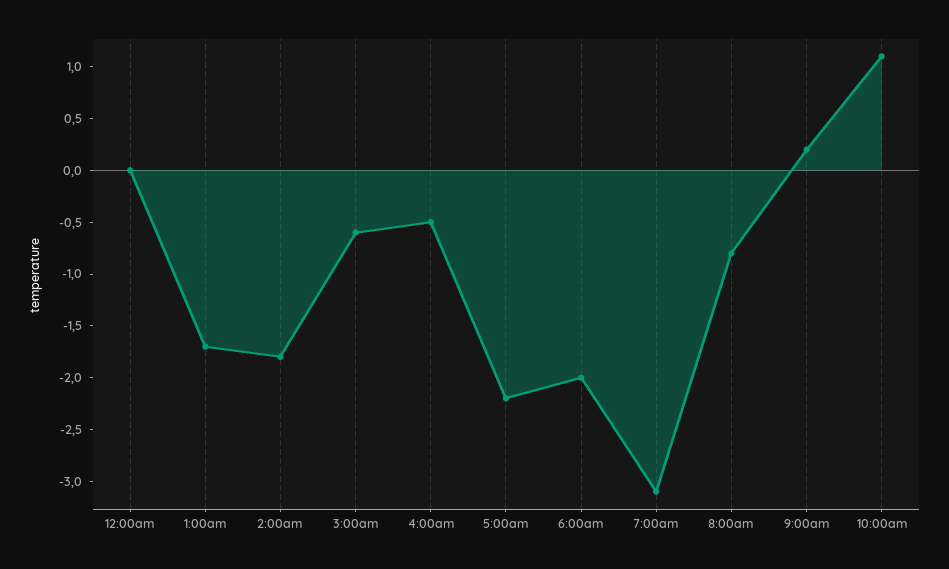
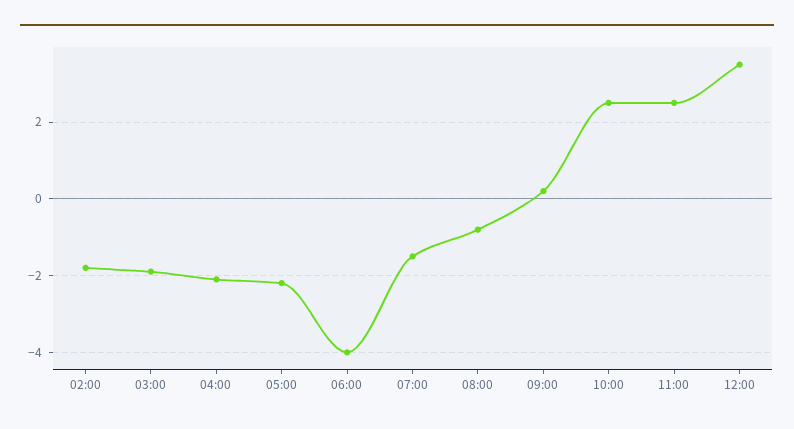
12:00am: 0 -> none
1:00am: -1.7 -> none
3:00am: -0.6 -> -2
4:00am: -0.5 -> -2
6:00am: -2 -> -4
7:00am: -3.1 -> -1.5
10:00am: 1.1 -> 2.5
11:00: none -> 2.5
12:00: none -> 3.5

